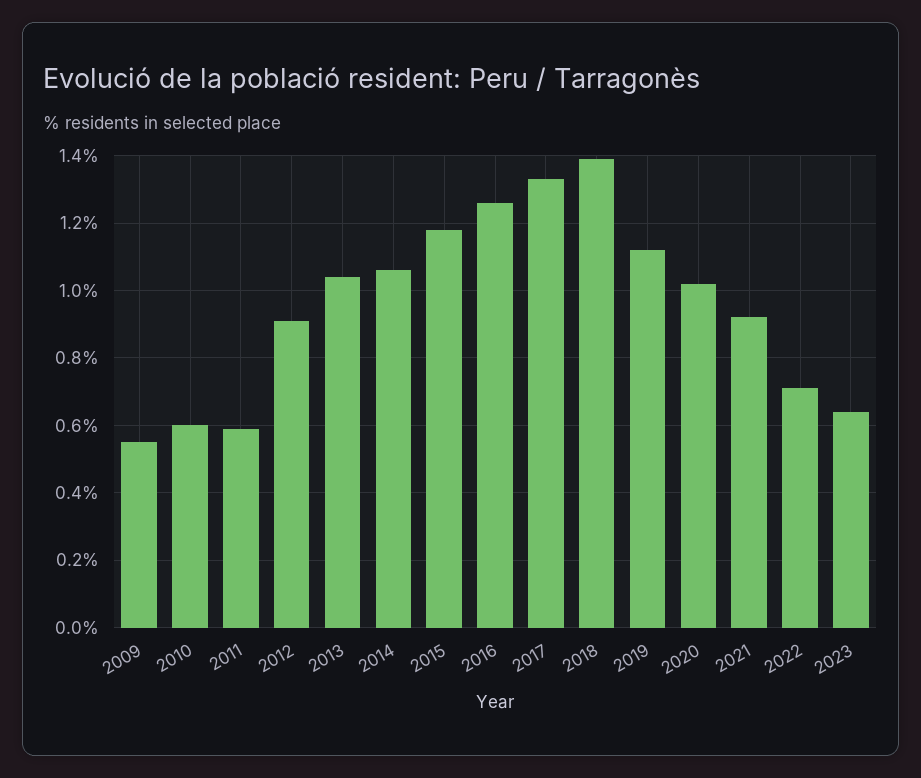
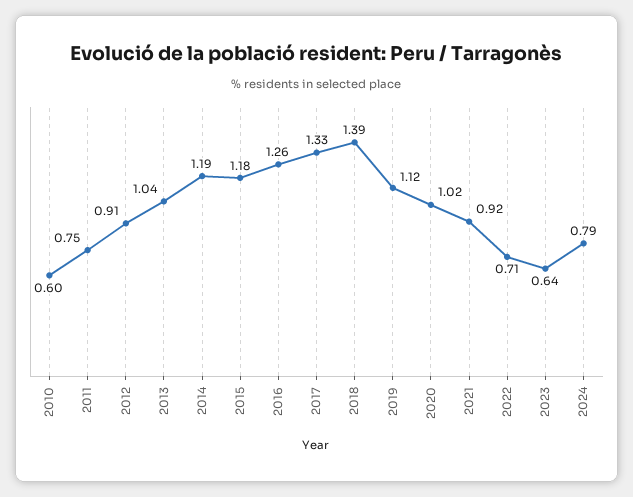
2009: 0.55 -> none
2011: 0.6 -> 0.75
2014: 1.05 -> 1.19
2024: none -> 0.79

